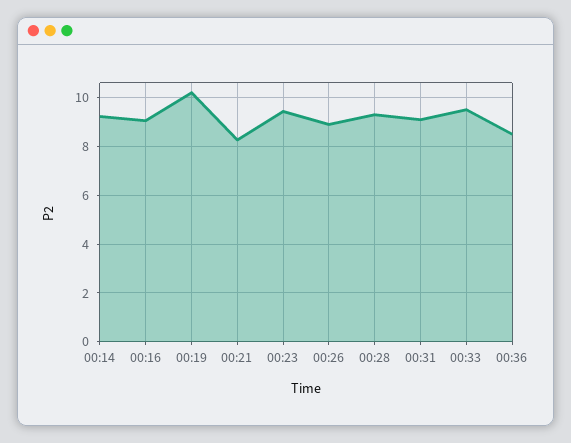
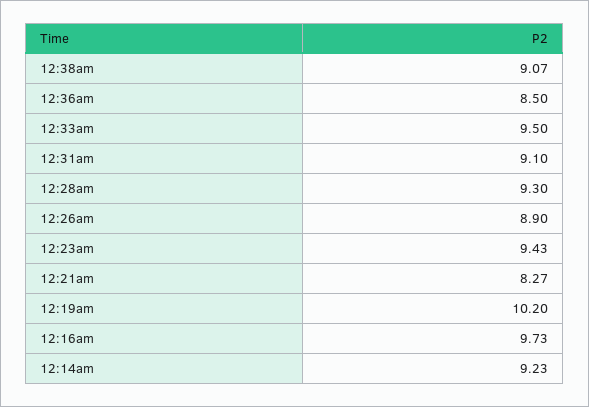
00:16: 9 -> 9.73
12:38am: none -> 9.07

